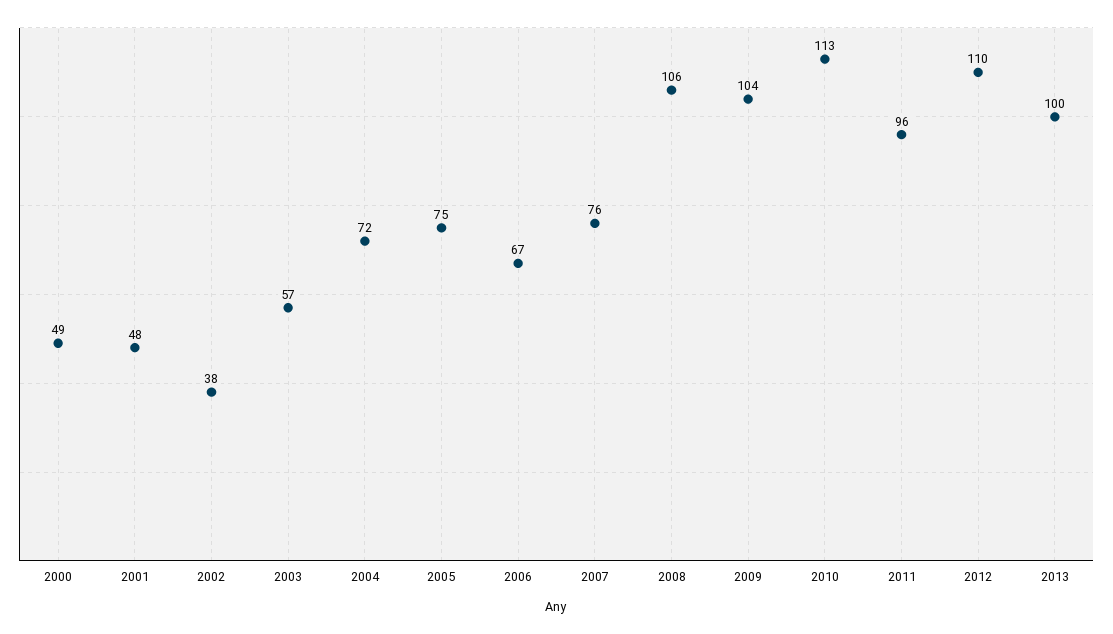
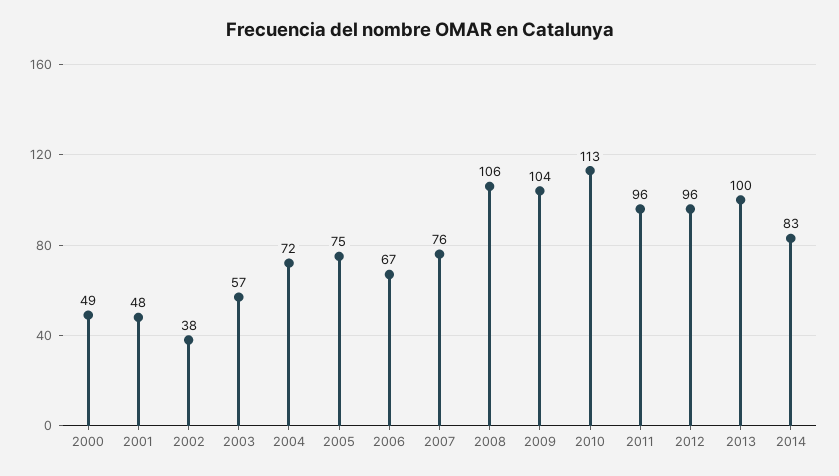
2012: 110 -> 96
2014: none -> 83

